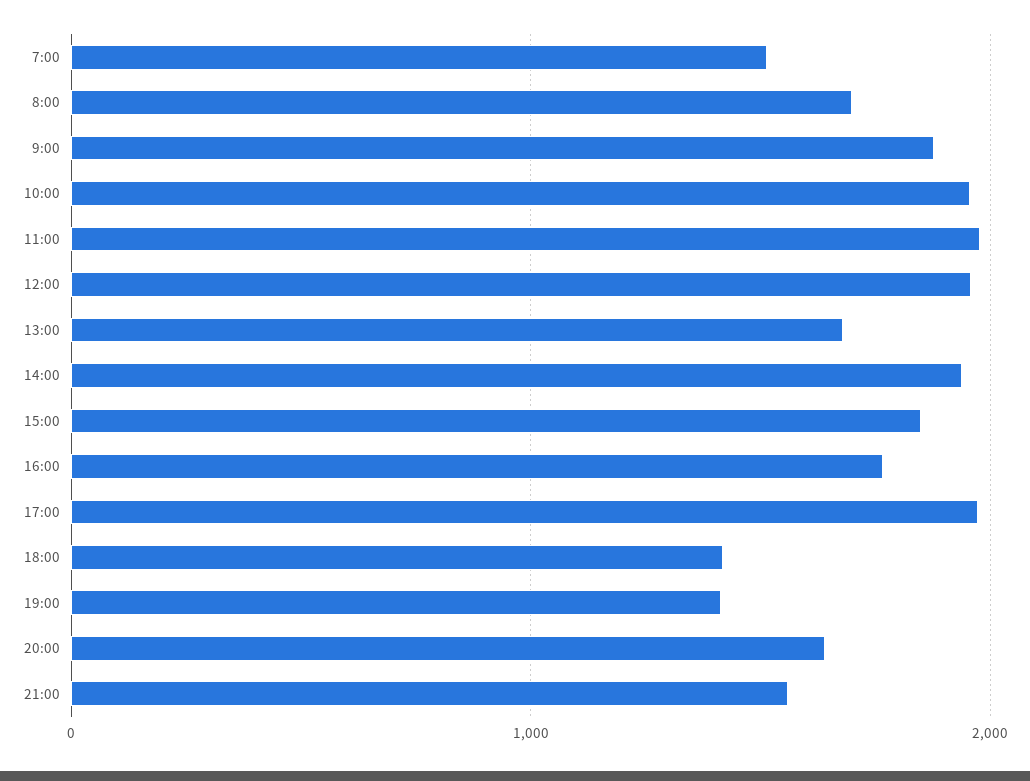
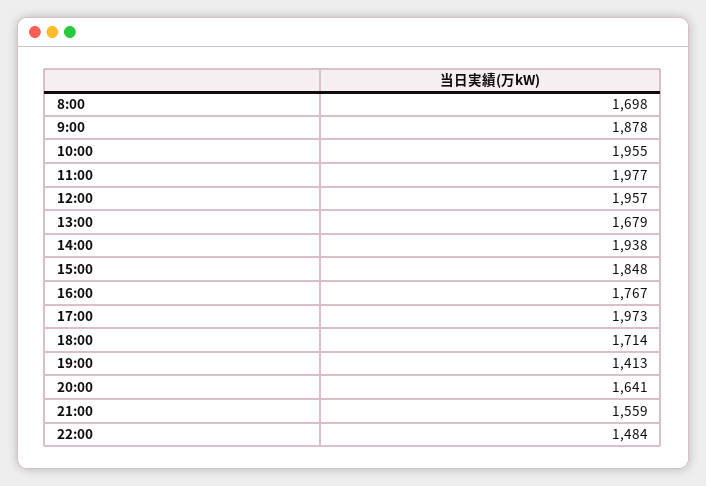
7:00: 1500 -> none
18:00: 1400 -> 1714
22:00: none -> 1484

